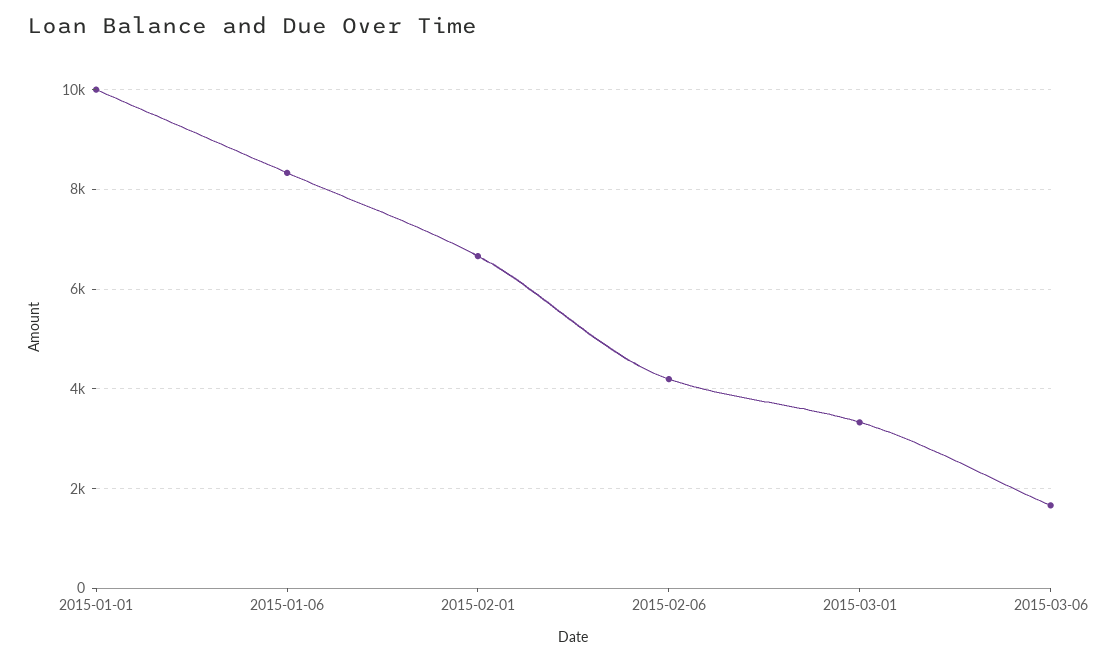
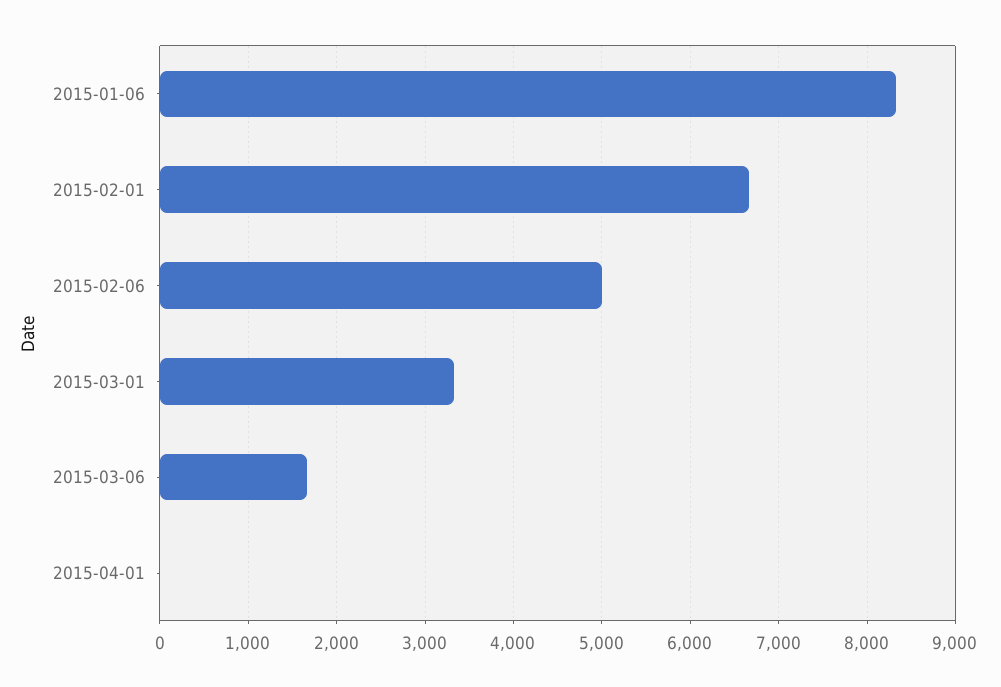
2015-01-01: 10000 -> none
2015-02-06: 4200 -> 5000
2015-04-01: none -> 0

